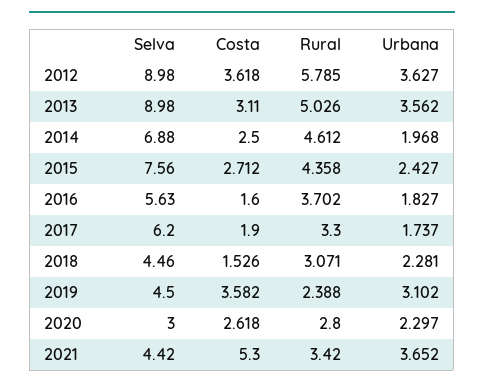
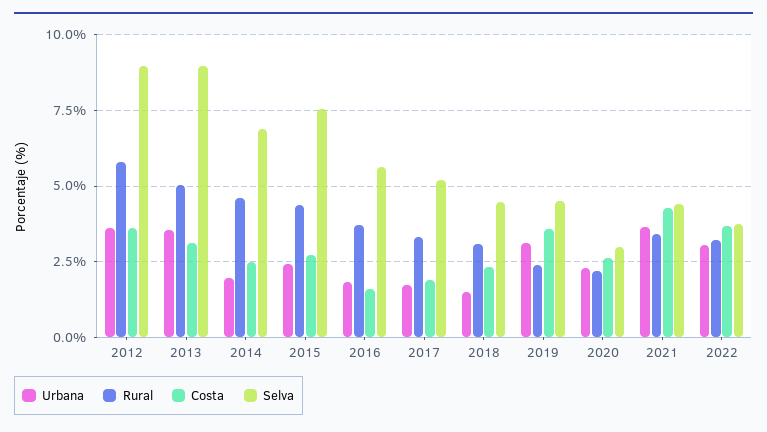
Selva, 2017: 6.2 -> 5.25
Costa, 2018: 1.526 -> 2.25
Urbana, 2018: 2.281 -> 1.5
Rural, 2020: 2.8 -> 2.25
Costa, 2021: 5.3 -> 4.25
Urbana, 2022: none -> 3
Rural, 2022: none -> 3.25
Costa, 2022: none -> 3.75
Selva, 2022: none -> 3.75

